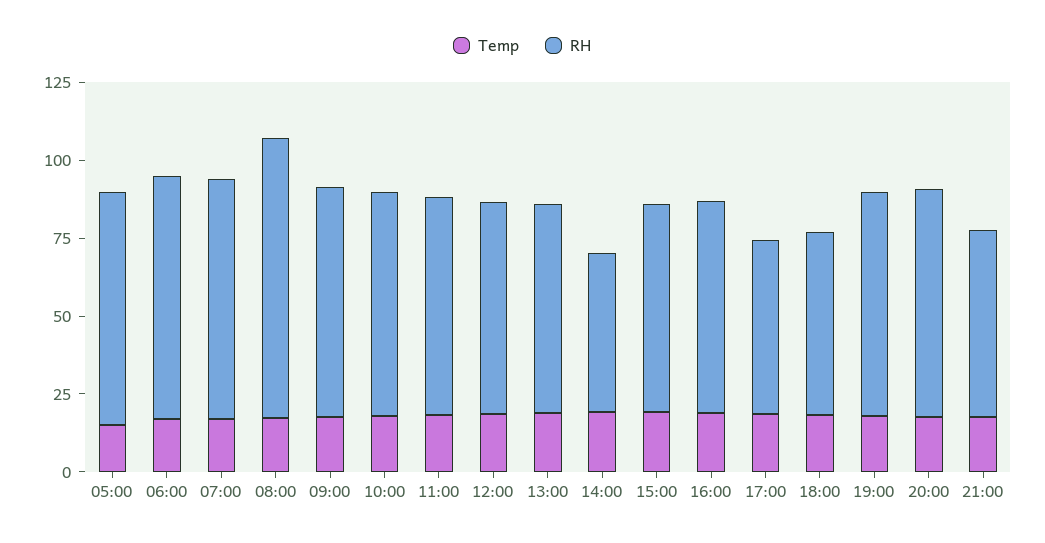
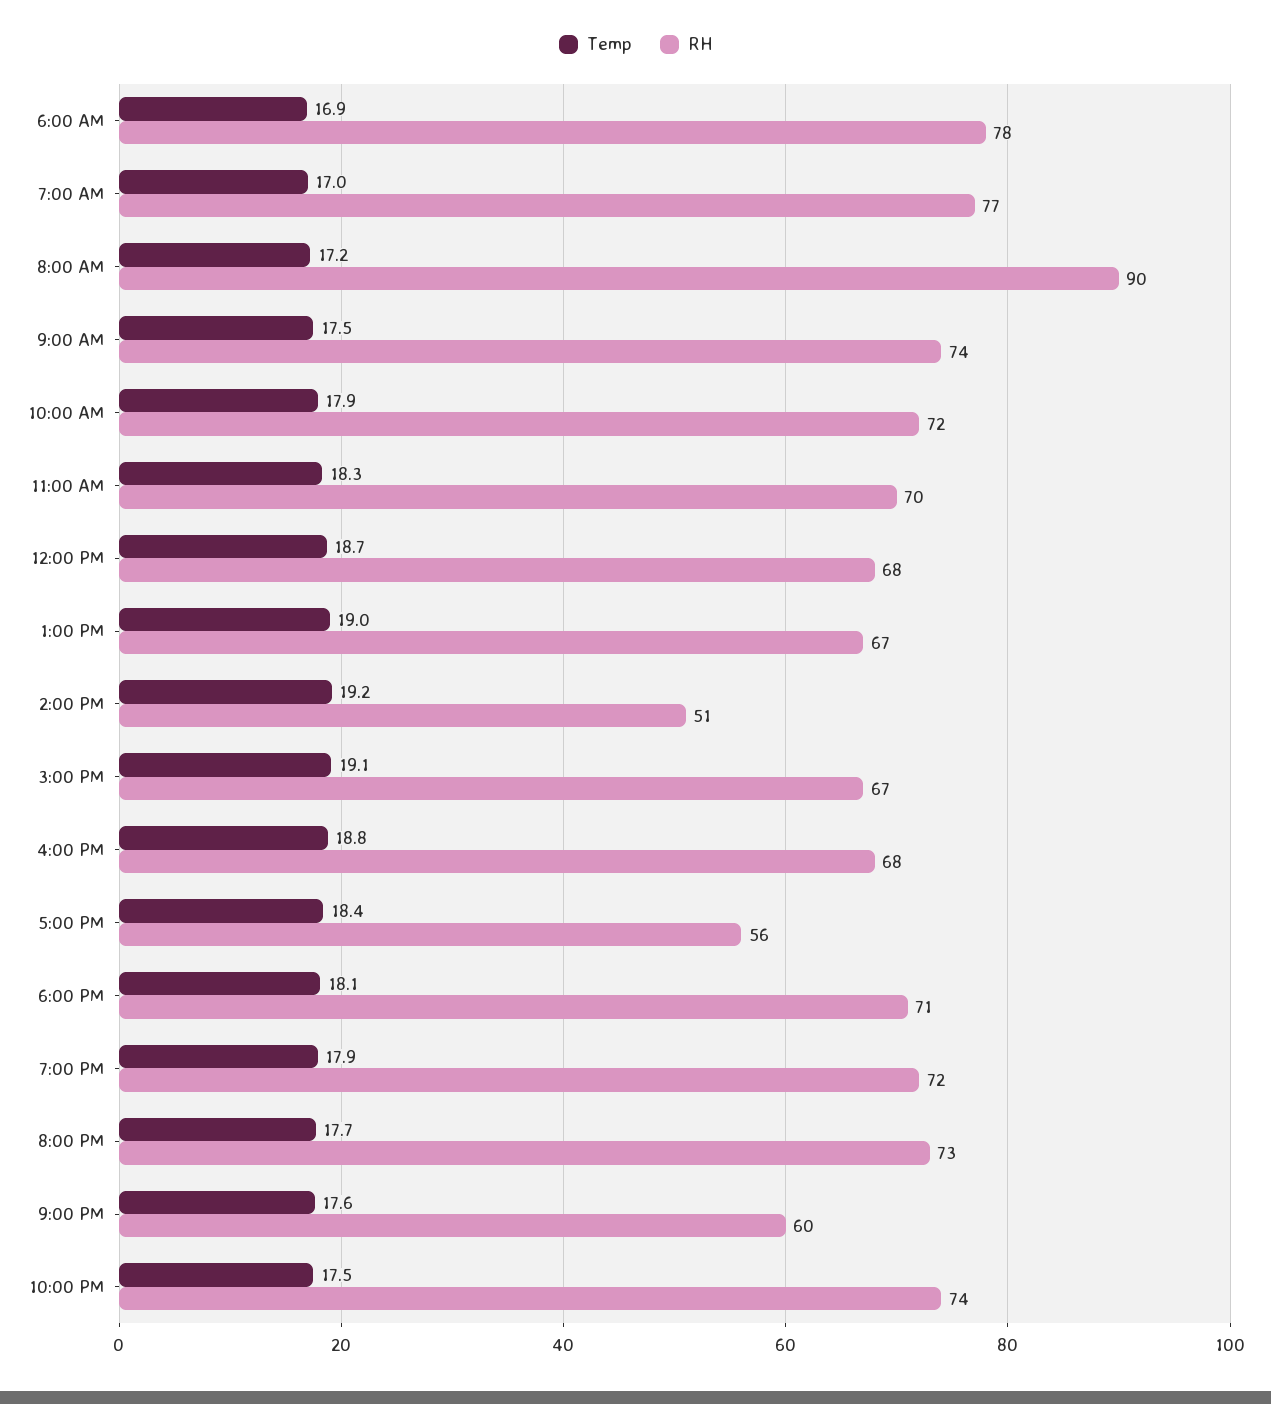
Temp, 05:00: 15 -> none
RH, 05:00: 75 -> none
RH, 18:00: 60 -> 71
Temp, 10:00 PM: none -> 17.5
RH, 10:00 PM: none -> 74

